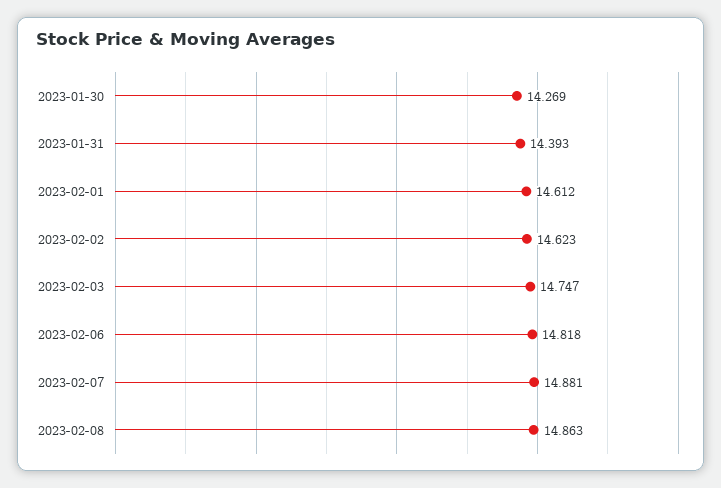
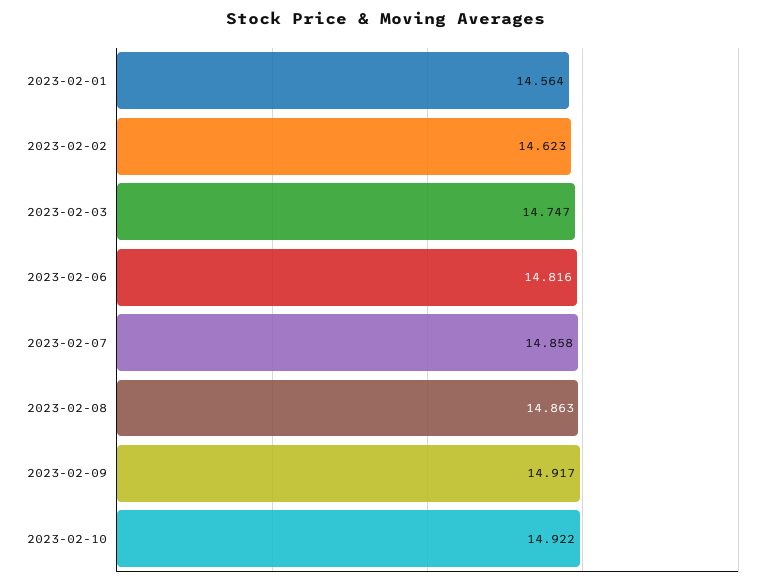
2023-01-30: 14.269 -> none
2023-01-31: 14.393 -> none
2023-02-01: 14.612 -> 14.564
2023-02-06: 14.818 -> 14.816
2023-02-07: 14.881 -> 14.858
2023-02-09: none -> 14.917
2023-02-10: none -> 14.922

